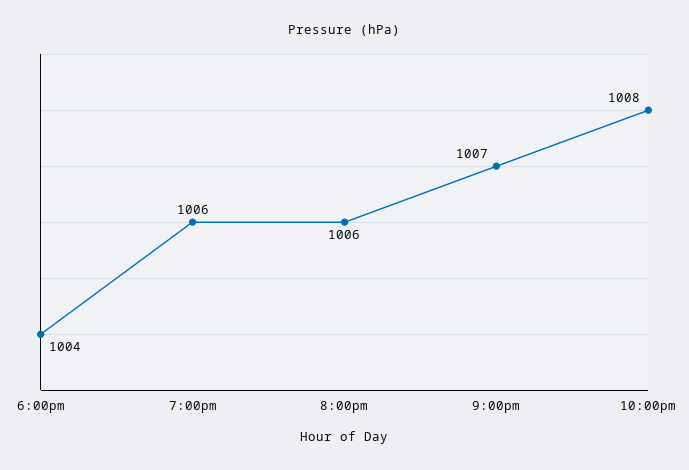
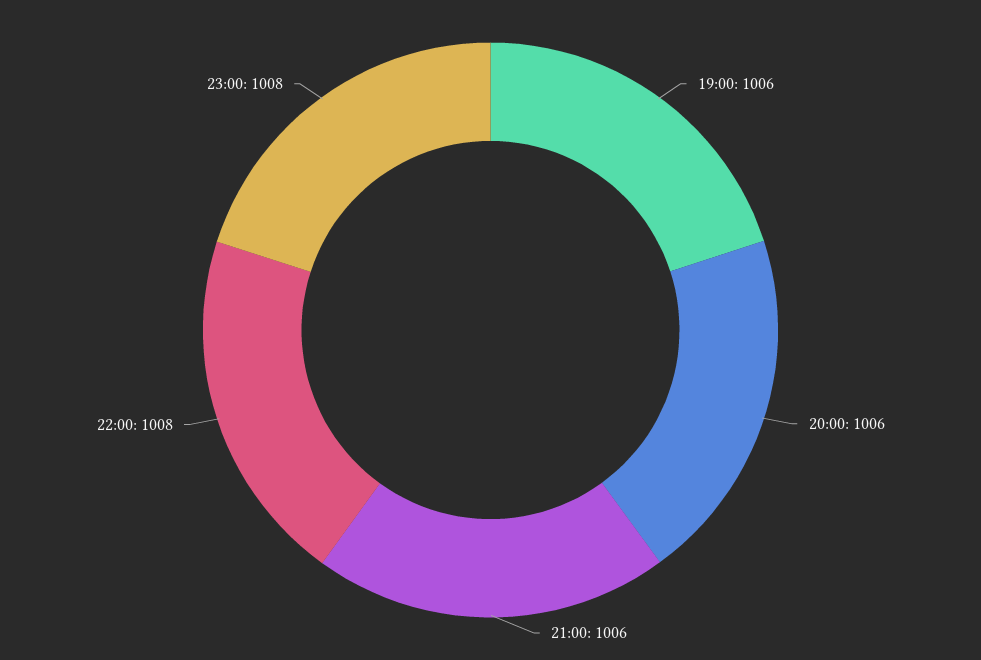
6:00pm: 1004 -> none
9:00pm: 1007 -> 1006
23:00: none -> 1008

